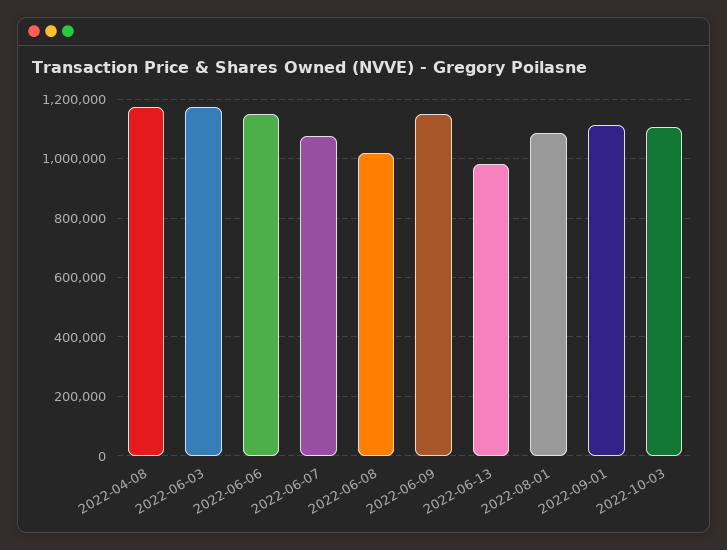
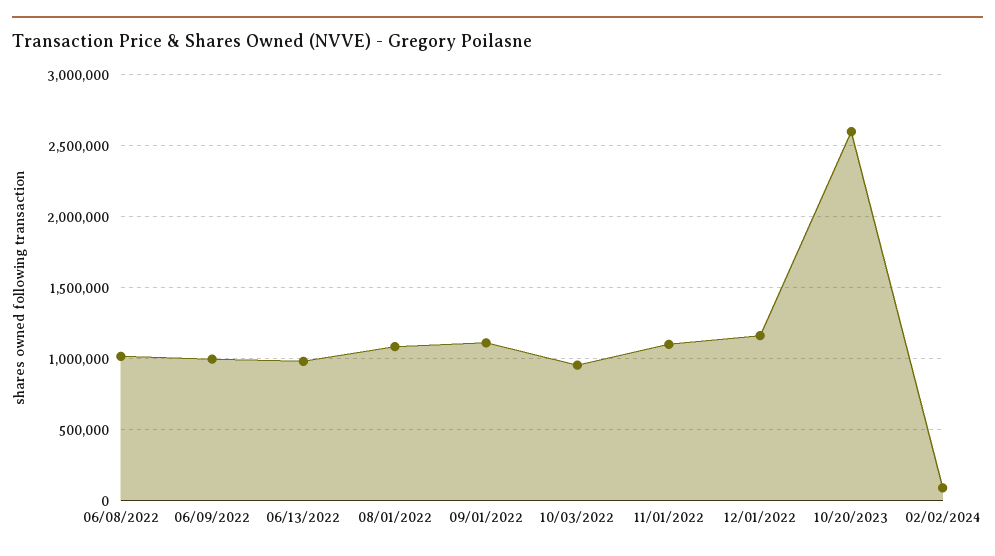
2022-04-08: 1175000 -> none
2022-06-03: 1175000 -> none
2022-06-06: 1150000 -> none
2022-06-07: 1075000 -> none
2022-06-09: 1150000 -> 1000000
2022-10-03: 1100000 -> 950000
11/01/2022: none -> 1100000
12/01/2022: none -> 1150000
10/20/2023: none -> 2600000
02/02/2024: none -> 100000

